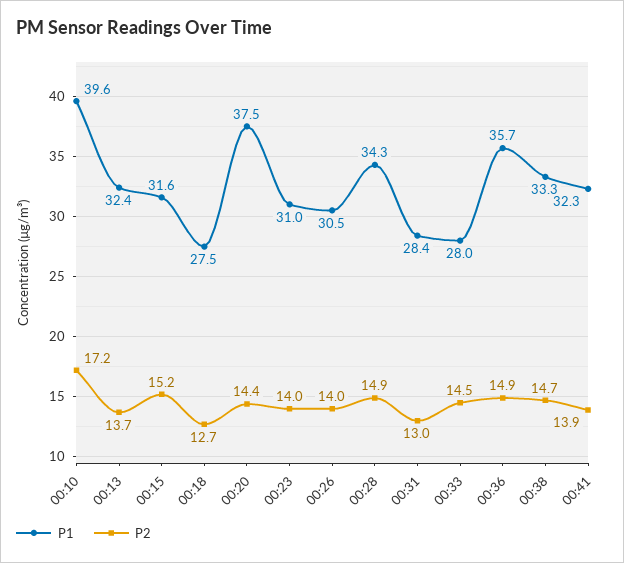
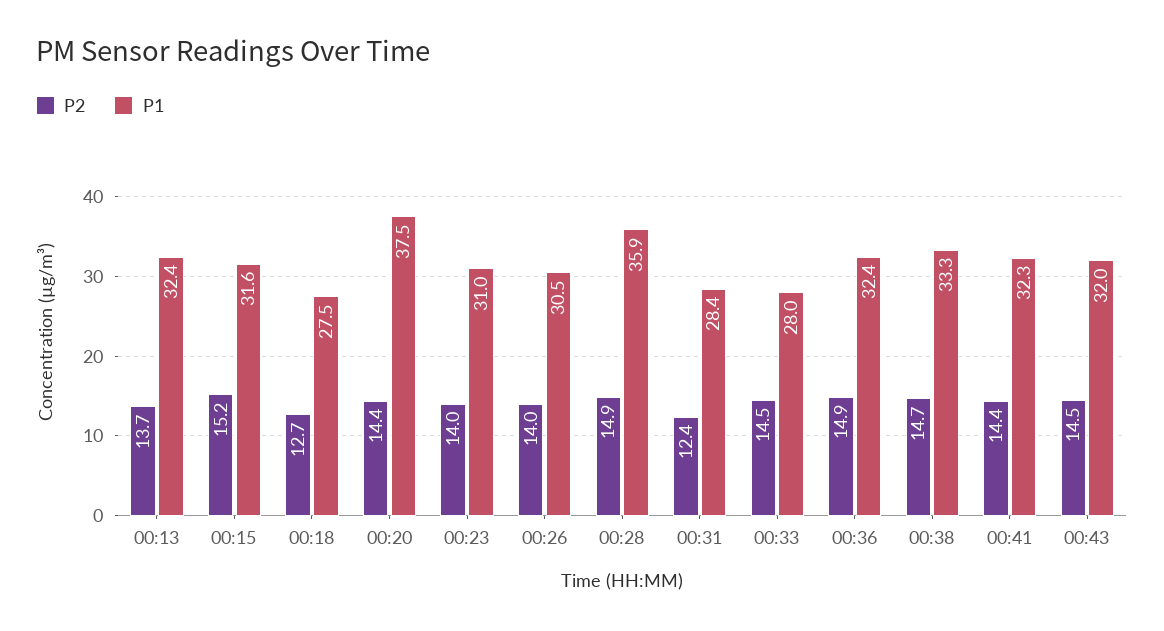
P1, 00:10: 39.6 -> none
P2, 00:10: 17.2 -> none
P1, 00:28: 34.3 -> 35.9
P2, 00:31: 13 -> 12.4
P1, 00:36: 35.7 -> 32.4
P2, 00:41: 13.9 -> 14.4
P2, 00:43: none -> 14.5
P1, 00:43: none -> 32

